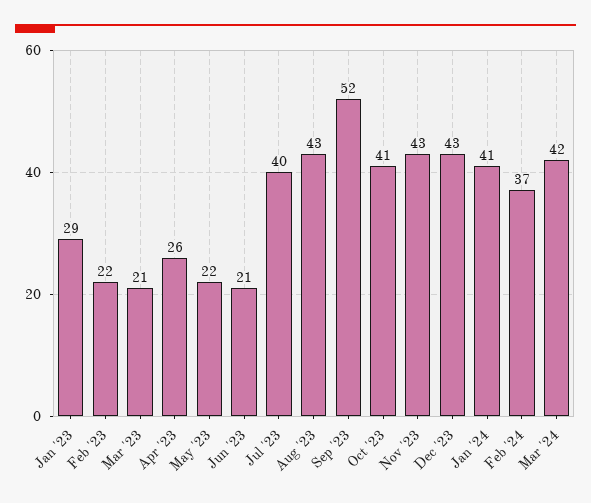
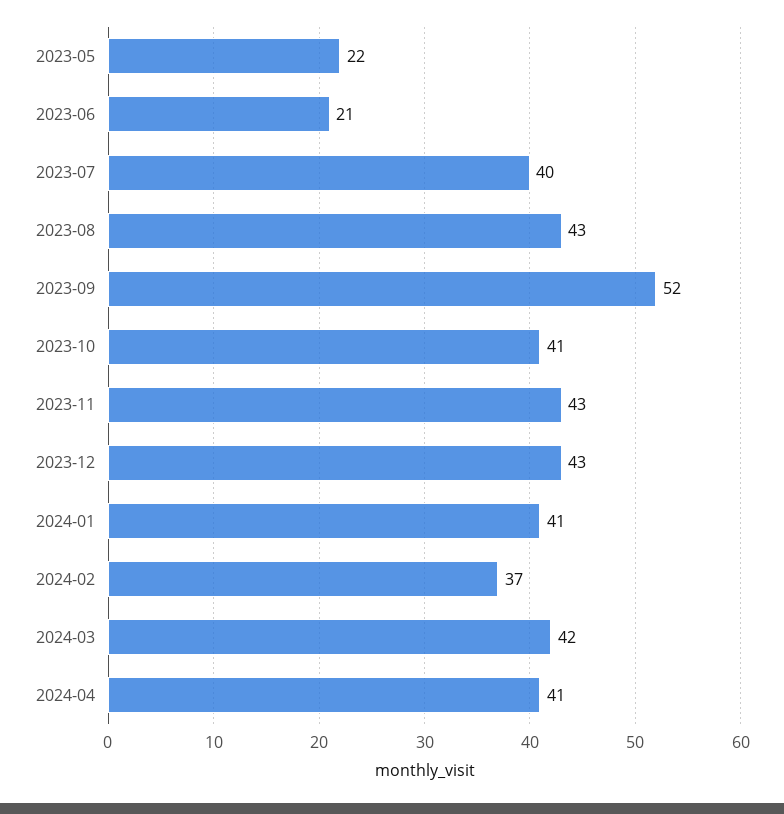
Jan '23: 29 -> none
Feb '23: 22 -> none
Mar '23: 21 -> none
Apr '23: 26 -> none
2024-04: none -> 41

